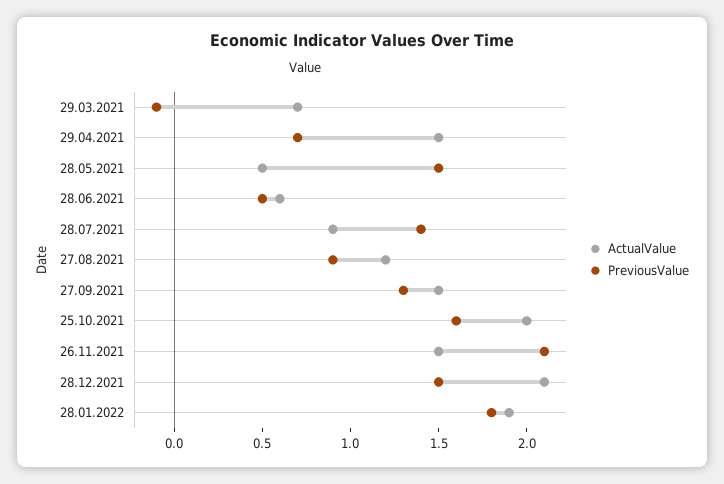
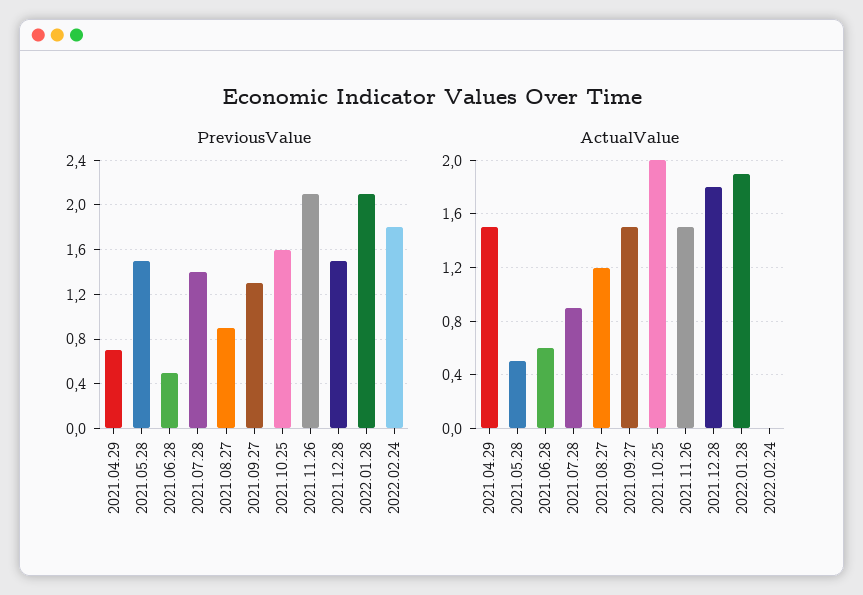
ActualValue, 29.03.2021: 0.7 -> none
PreviousValue, 29.03.2021: -0.1 -> none
ActualValue, 28.12.2021: 2.1 -> 1.8
PreviousValue, 28.01.2022: 1.8 -> 2.1
PreviousValue, 2022.02.24: none -> 1.8
ActualValue, 2022.02.24: none -> 0

